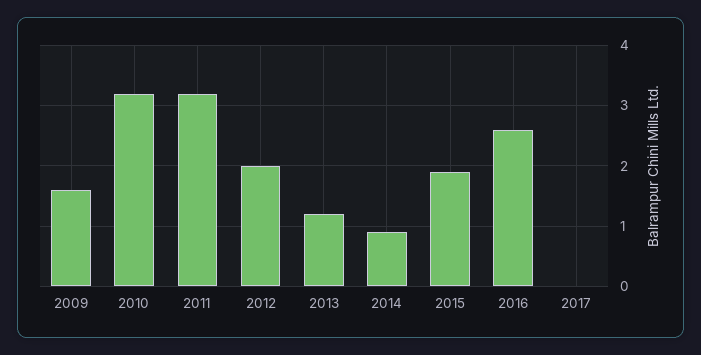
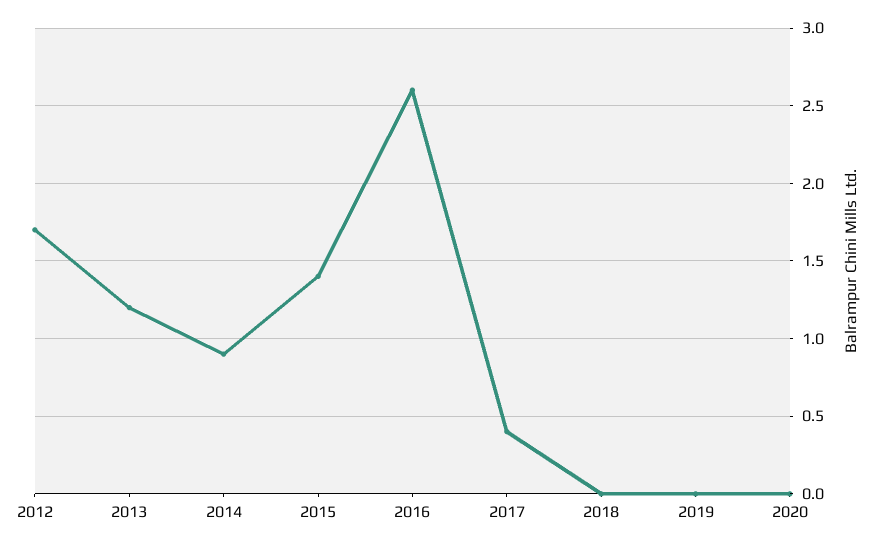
2009: 1.6 -> none
2010: 3.2 -> none
2011: 3.2 -> none
2012: 2 -> 1.7
2015: 1.9 -> 1.4
2017: 0 -> 0.4
2018: none -> 0
2019: none -> 0
2020: none -> 0

